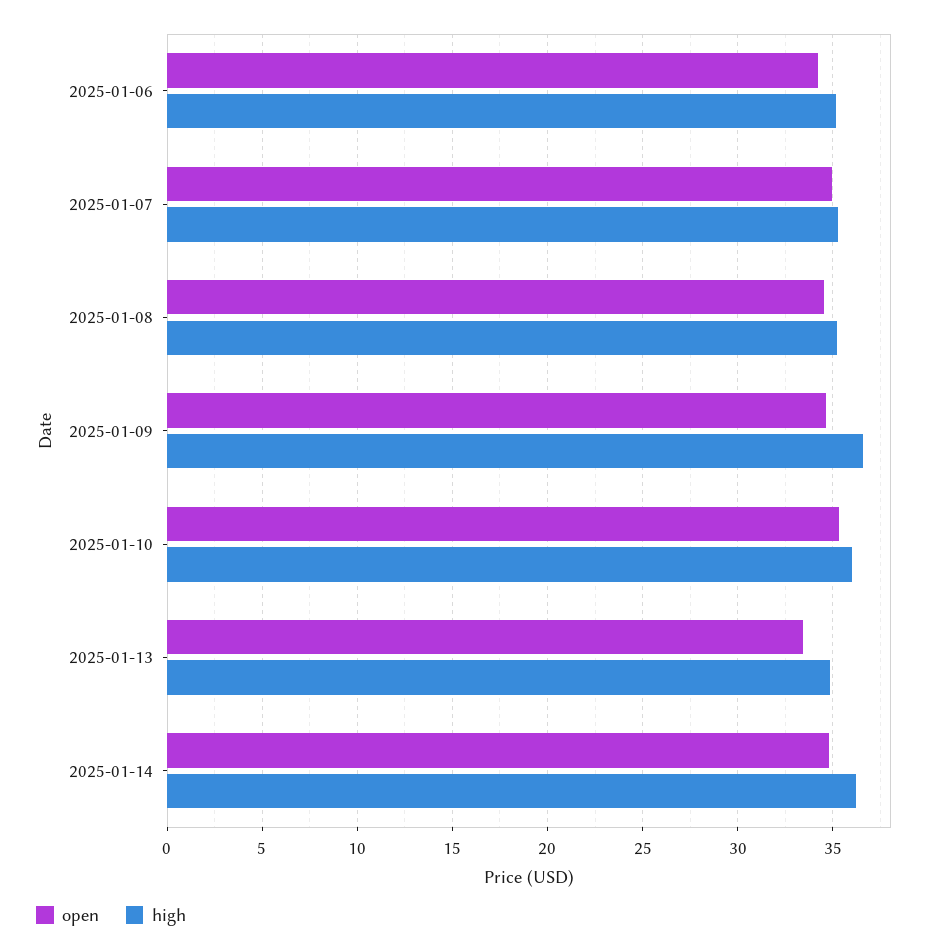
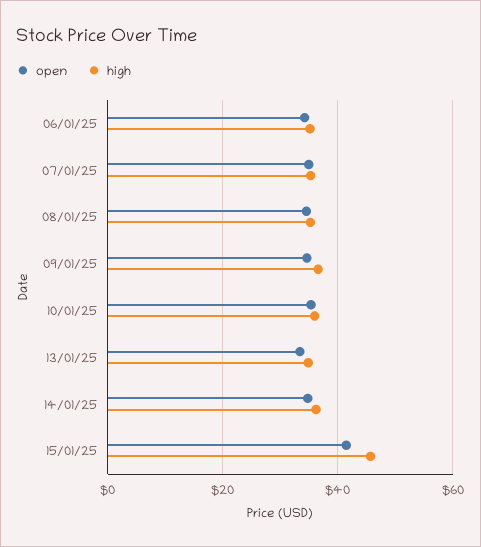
open, 15/01/25: none -> 42
high, 15/01/25: none -> 46

